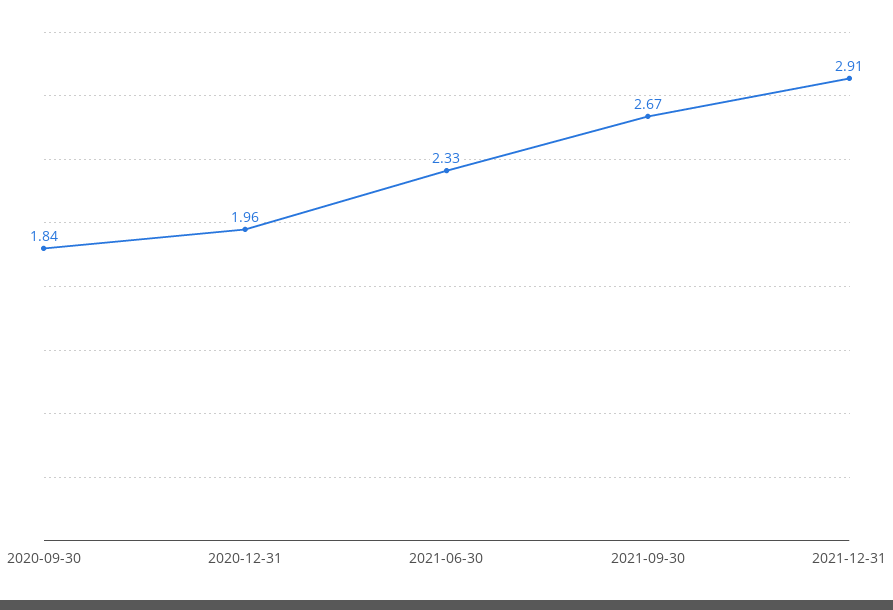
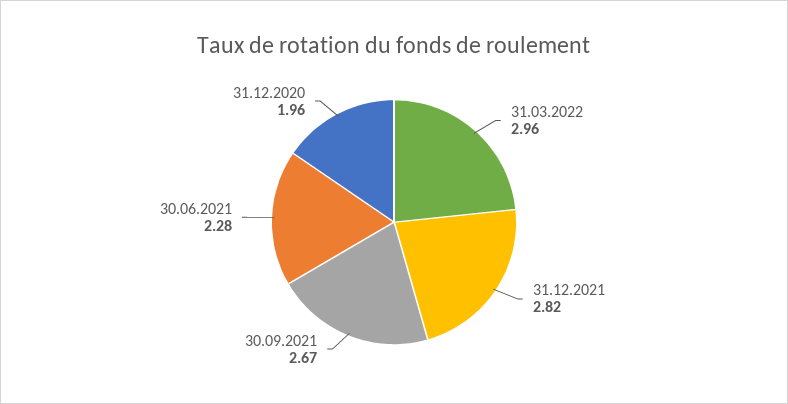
2020-09-30: 1.84 -> none
2021-06-30: 2.33 -> 2.28
2021-12-31: 2.91 -> 2.82
31.03.2022: none -> 2.96

